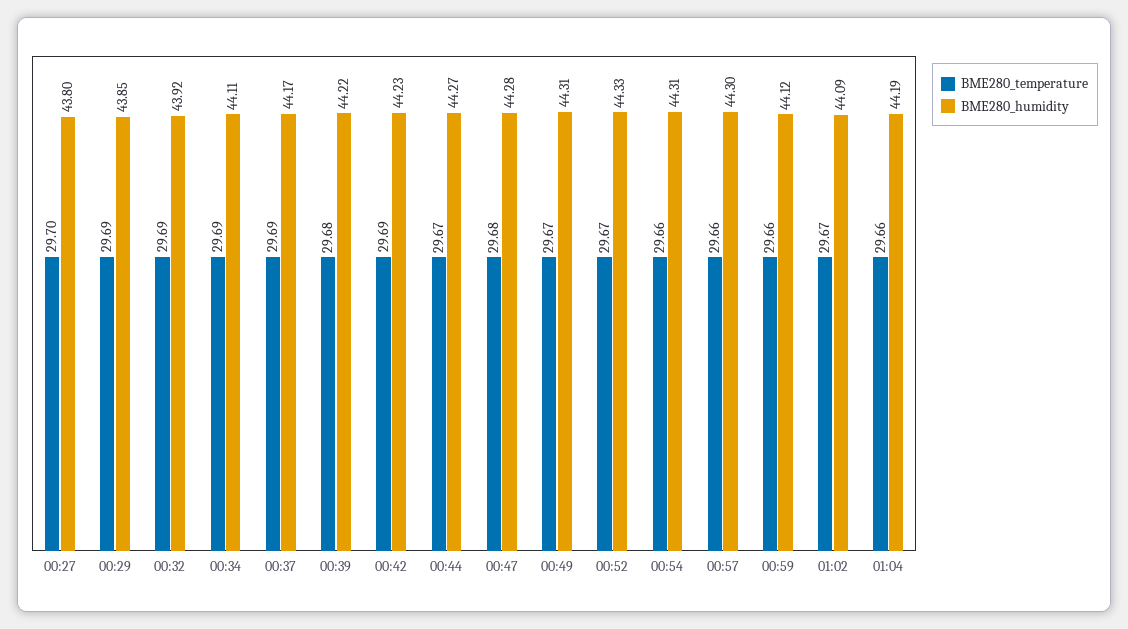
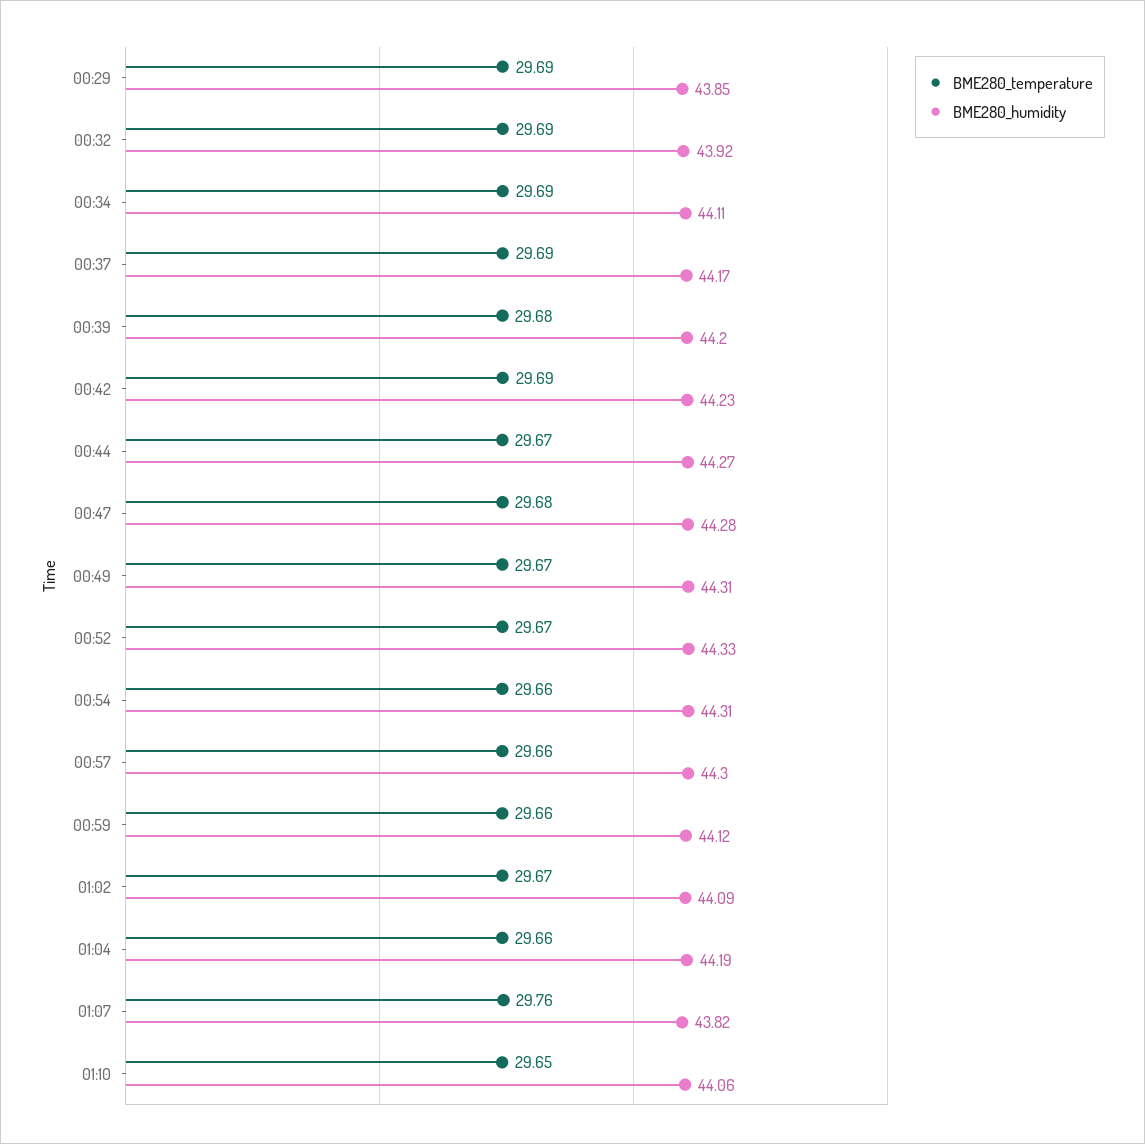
BME280_temperature, 00:27: 29.7 -> none
BME280_humidity, 00:27: 43.8 -> none
BME280_humidity, 00:39: 44.22 -> 44.2
BME280_temperature, 01:07: none -> 29.76
BME280_humidity, 01:07: none -> 43.82
BME280_temperature, 01:10: none -> 29.65
BME280_humidity, 01:10: none -> 44.06

